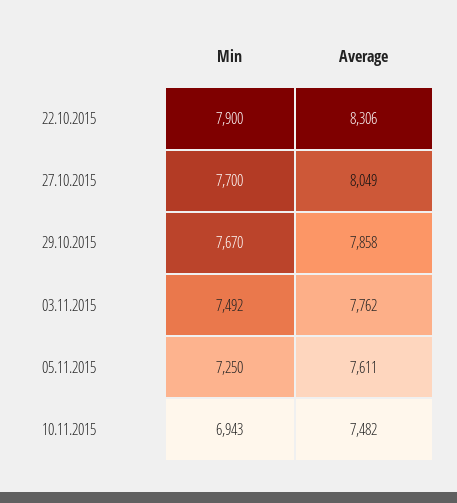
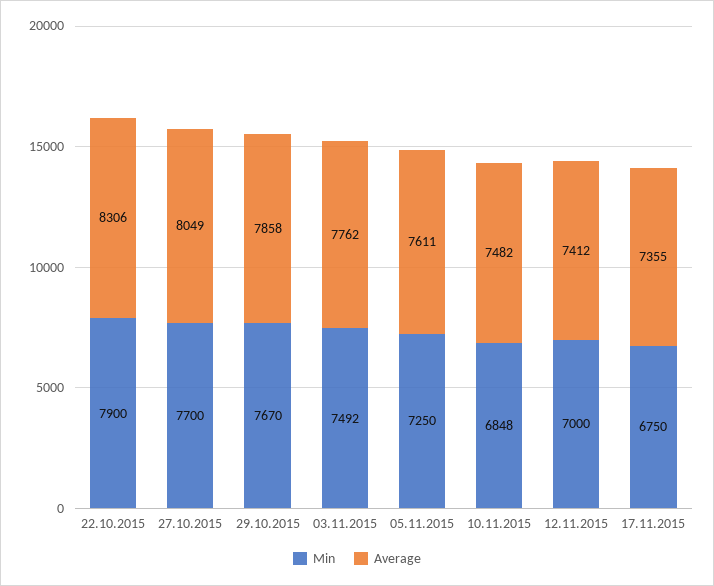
Min, 10.11.2015: 6943 -> 6848
Min, 12.11.2015: none -> 7000
Average, 12.11.2015: none -> 7412
Min, 17.11.2015: none -> 6750
Average, 17.11.2015: none -> 7355

